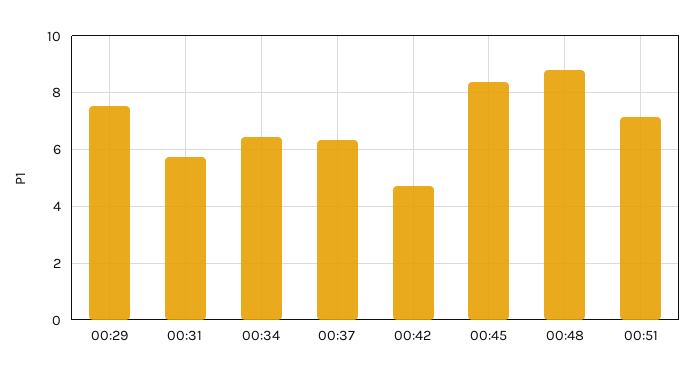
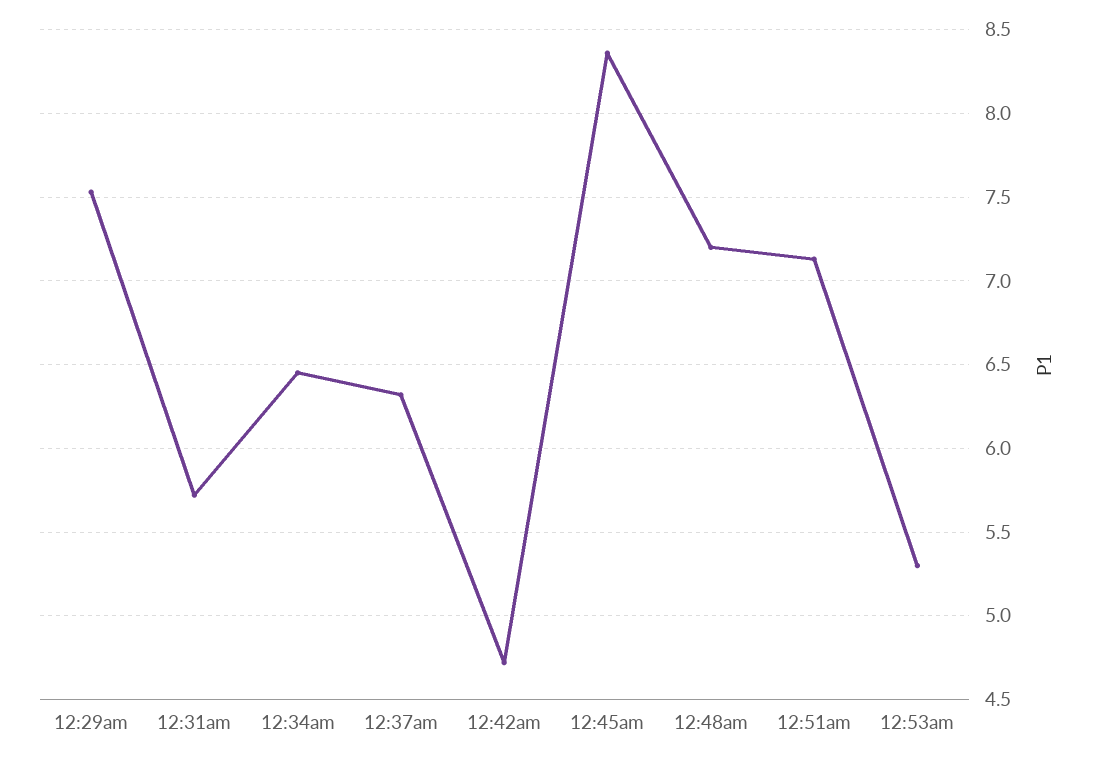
00:48: 8.75 -> 7.2
12:53am: none -> 5.3

